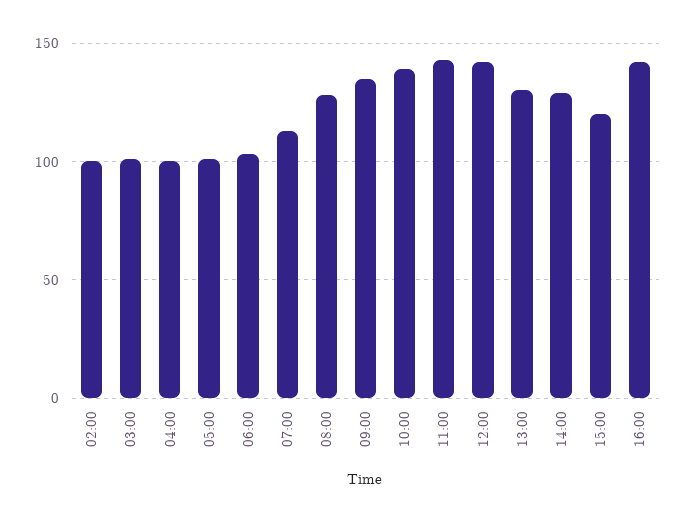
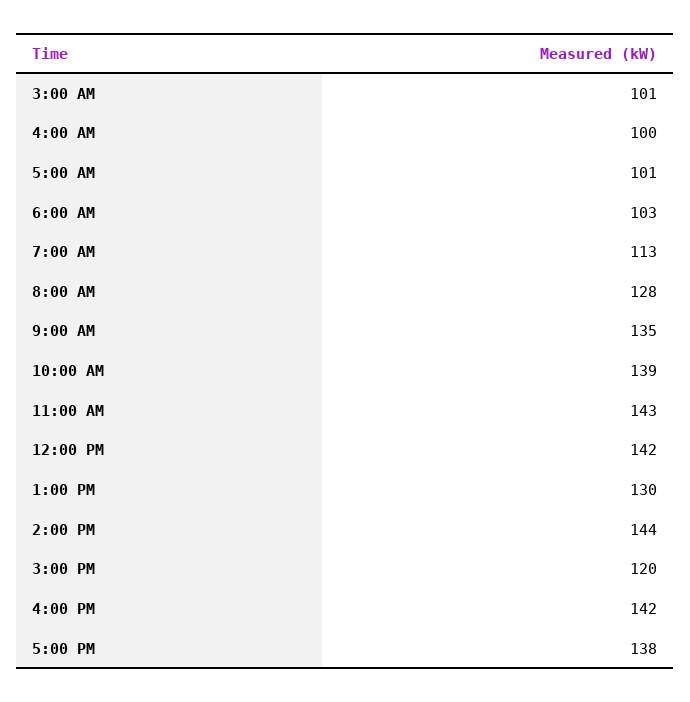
02:00: 100 -> none
14:00: 130 -> 144
5:00 PM: none -> 138

